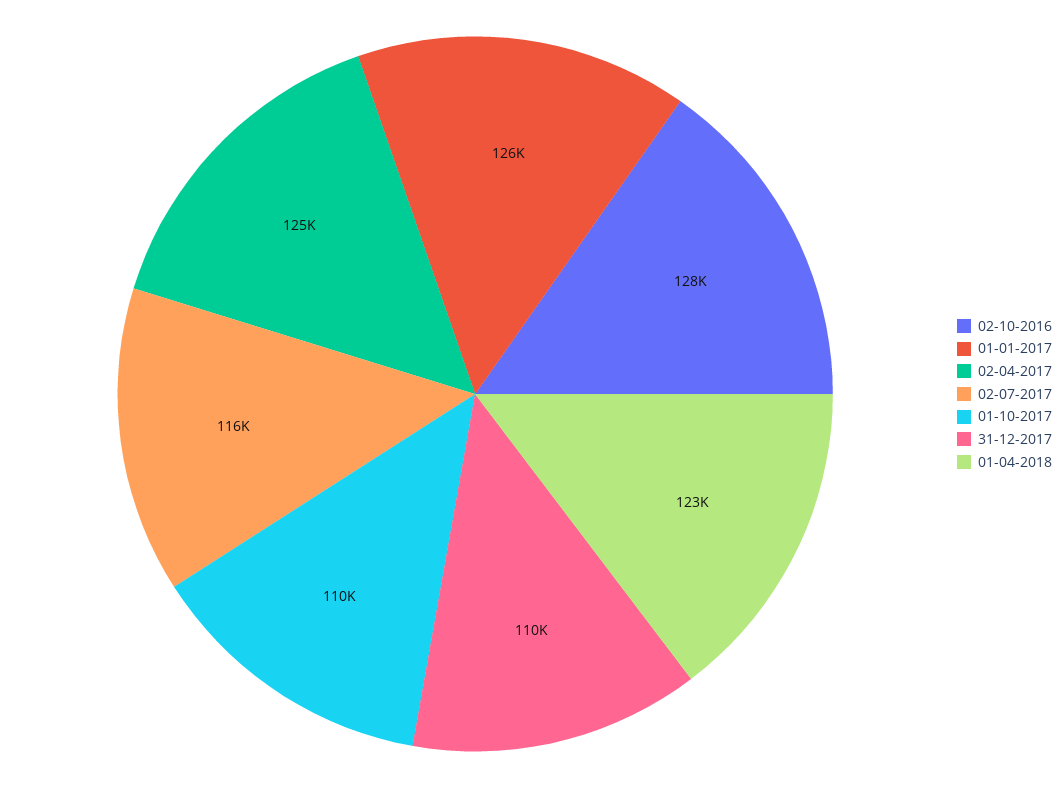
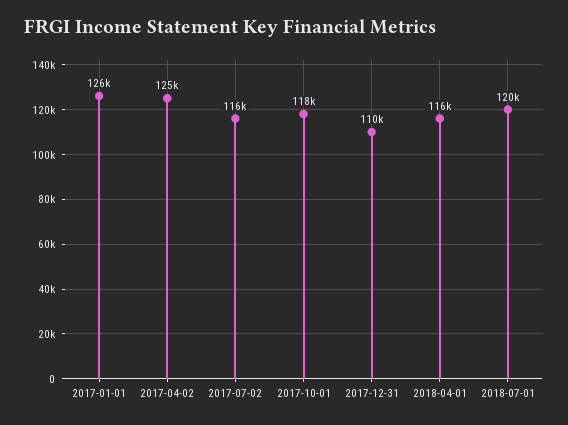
02-10-2016: 128000 -> none
01-10-2017: 110000 -> 118000
01-04-2018: 123000 -> 116000
2018-07-01: none -> 120000

